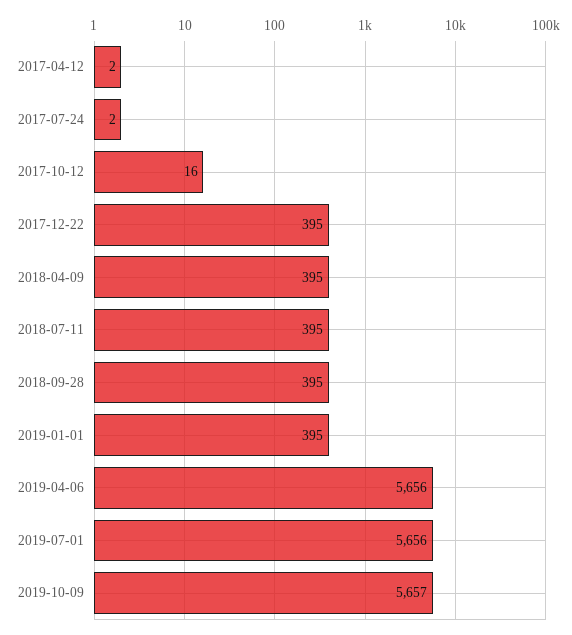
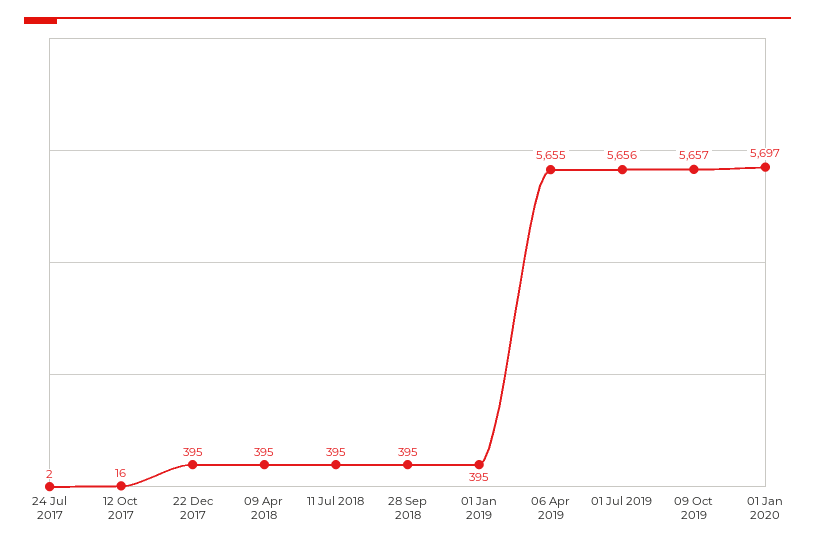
2017-04-12: 2 -> none
2019-04-06: 5656 -> 5655
01 Jan 2020: none -> 5697

